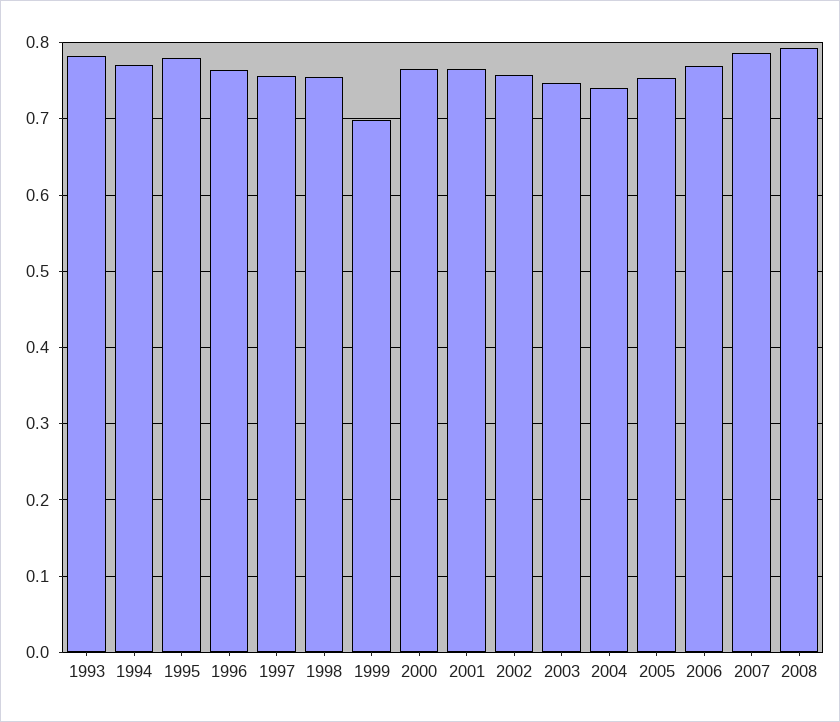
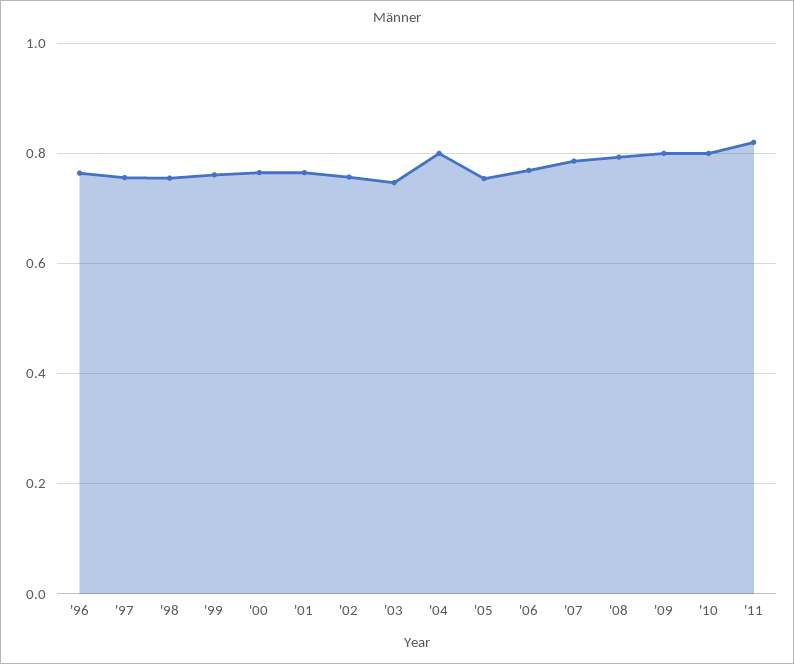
1993: 0.78 -> none
1994: 0.77 -> none
1995: 0.78 -> none
1999: 0.7 -> 0.76
2004: 0.74 -> 0.8
'09: none -> 0.8
'10: none -> 0.8
'11: none -> 0.82

